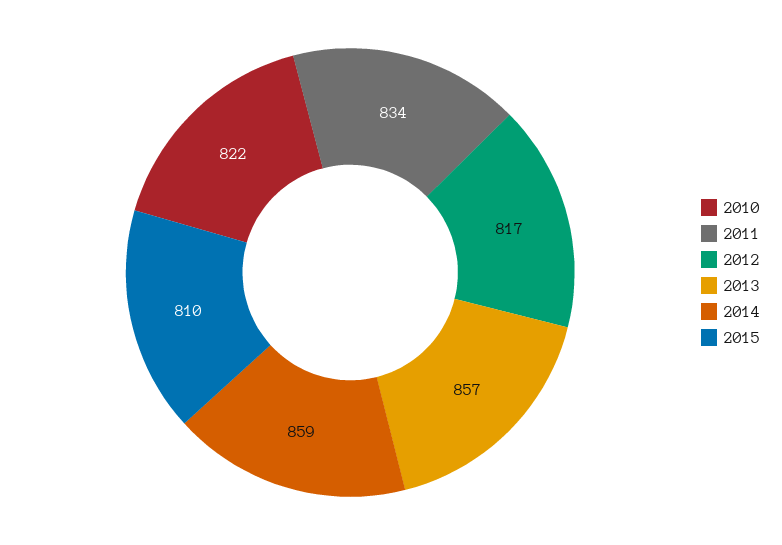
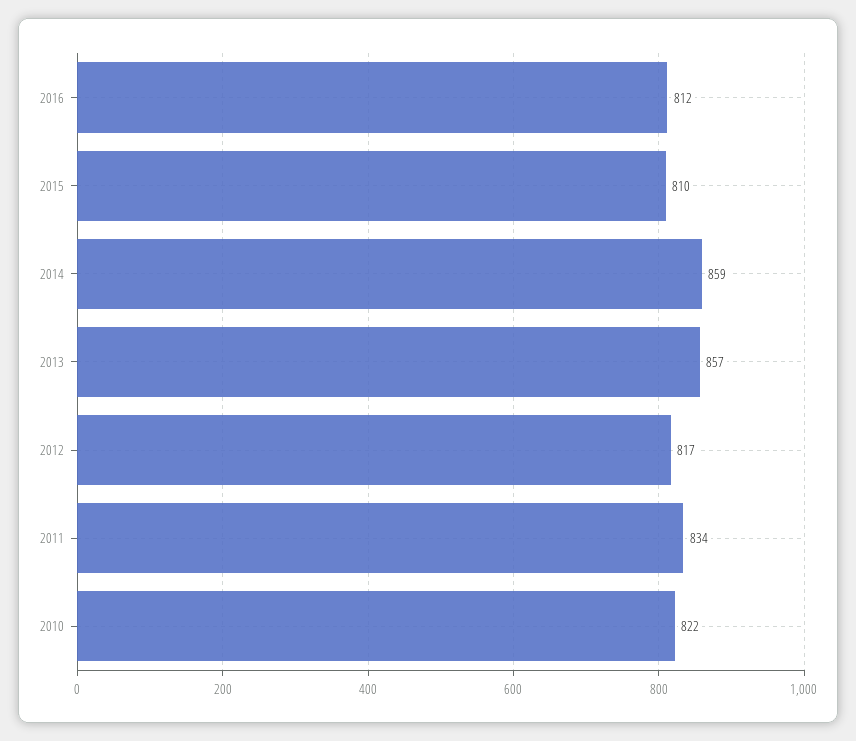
2016: none -> 812

